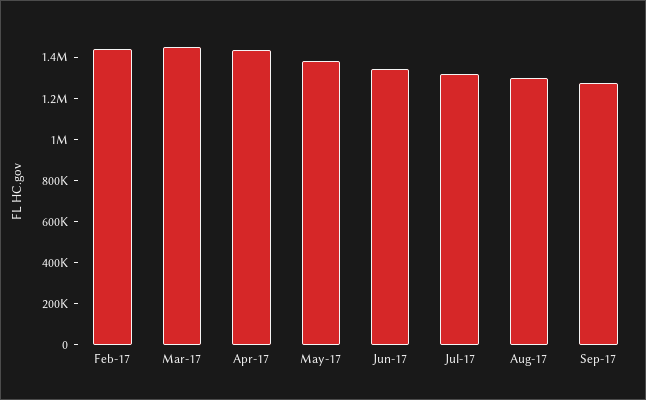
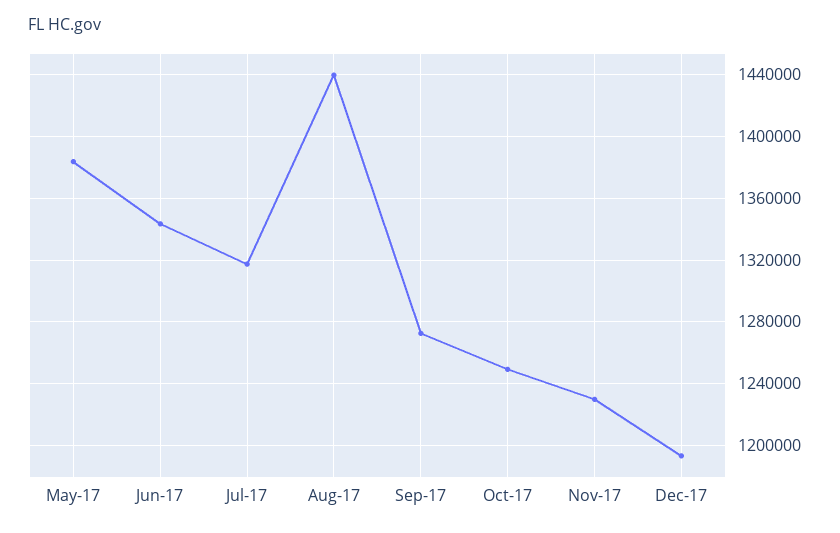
Feb-17: 1450000 -> none
Mar-17: 1450000 -> none
Apr-17: 1450000 -> none
Aug-17: 1300000 -> 1440000
Oct-17: none -> 1250000
Nov-17: none -> 1230000
Dec-17: none -> 1195000

